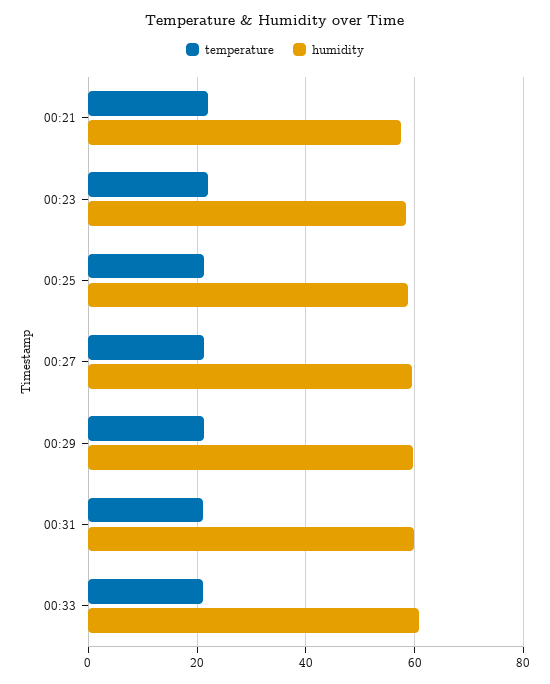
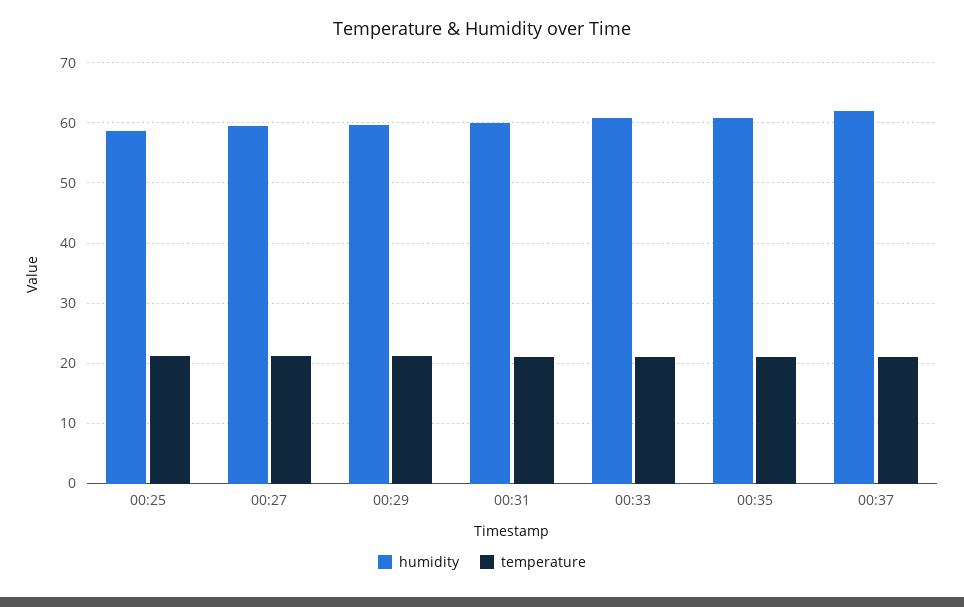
temperature, 00:21: 22 -> none
humidity, 00:21: 58 -> none
temperature, 00:23: 22 -> none
humidity, 00:23: 58 -> none
humidity, 00:35: none -> 61
temperature, 00:35: none -> 21
humidity, 00:37: none -> 62
temperature, 00:37: none -> 21

